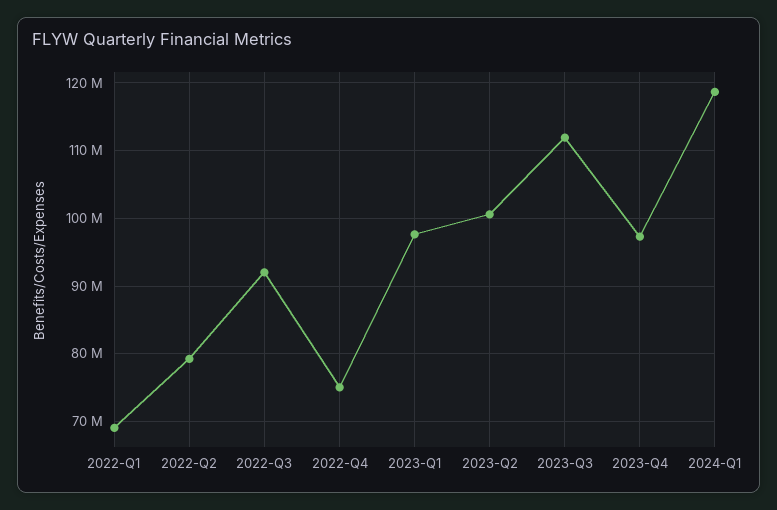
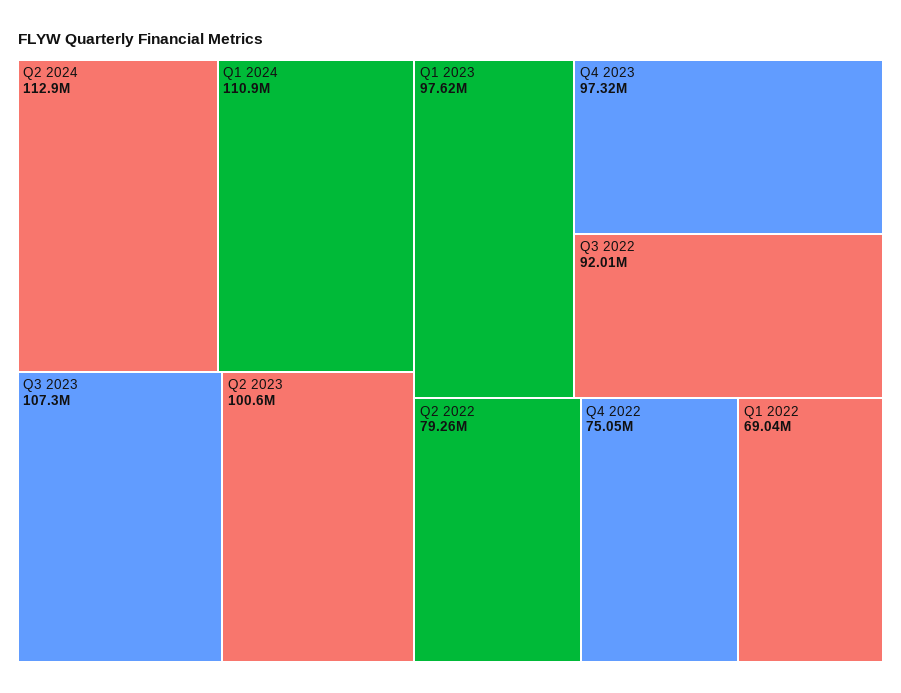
2023-Q3: 112000000 -> 107300000
2024-Q1: 119000000 -> 110900000
Q2 2024: none -> 112900000

